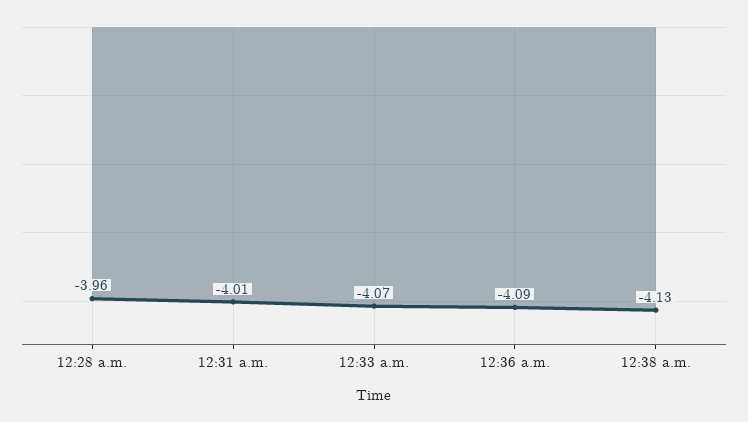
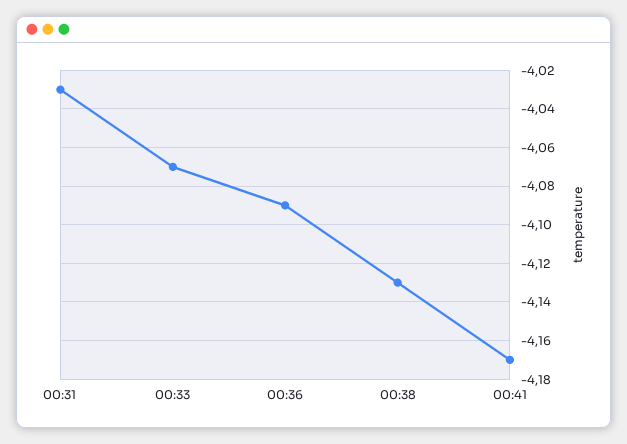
12:28 a.m.: -3.96 -> none
12:31 a.m.: -4.01 -> -4.03
00:41: none -> -4.17

